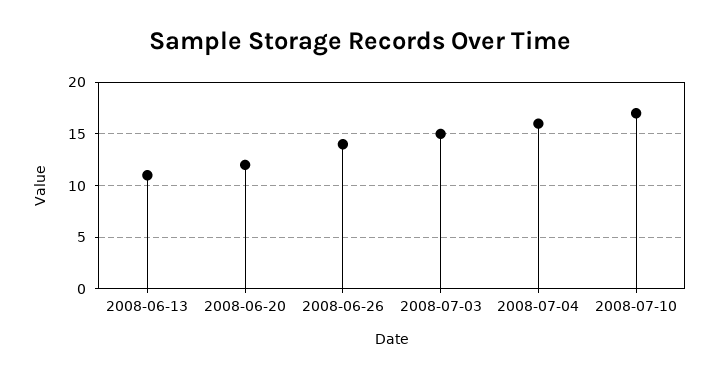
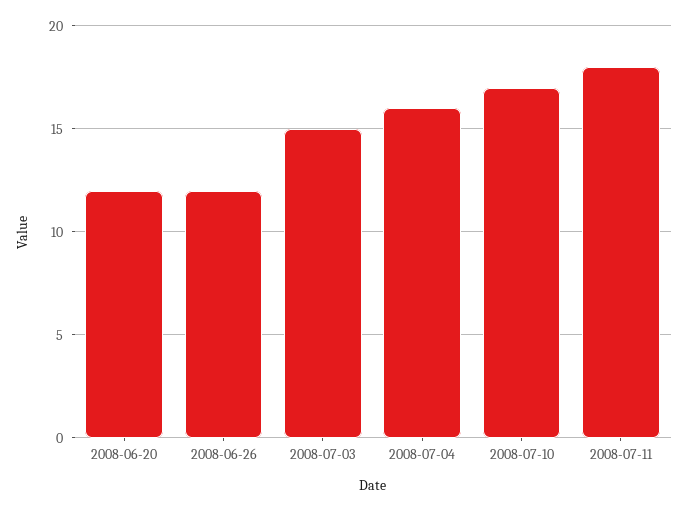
2008-06-13: 11 -> none
2008-06-26: 14 -> 12
2008-07-11: none -> 18

